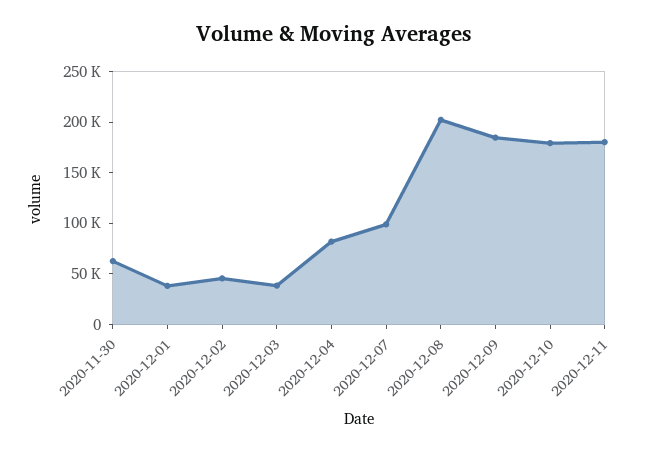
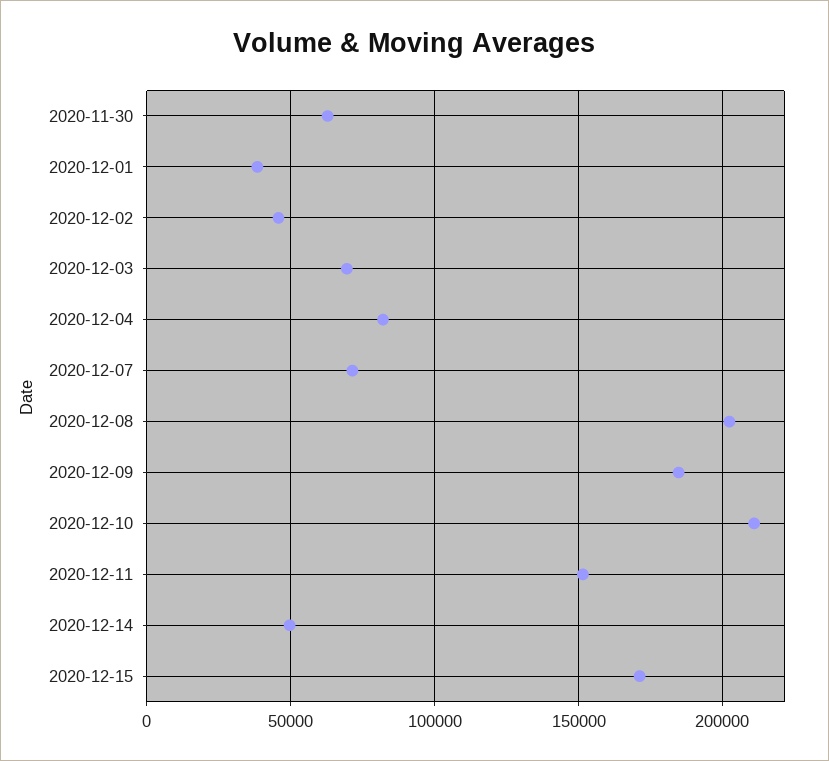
2020-12-03: 40000 -> 70000
2020-12-07: 100000 -> 70000
2020-12-10: 180000 -> 210000
2020-12-11: 180000 -> 150000
2020-12-14: none -> 50000
2020-12-15: none -> 170000

